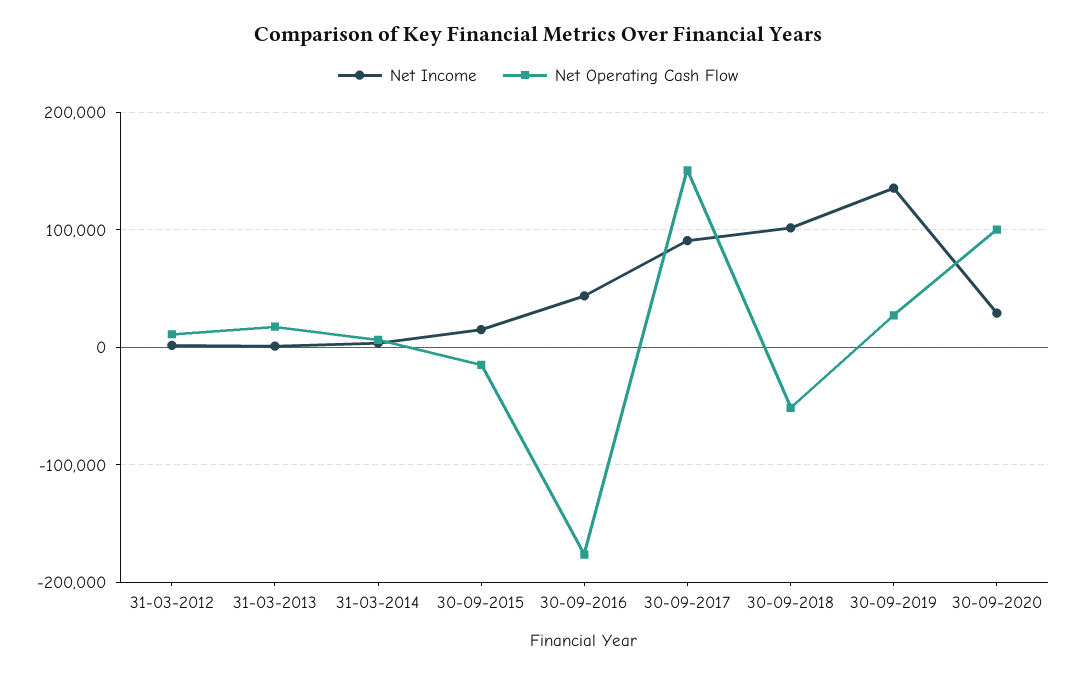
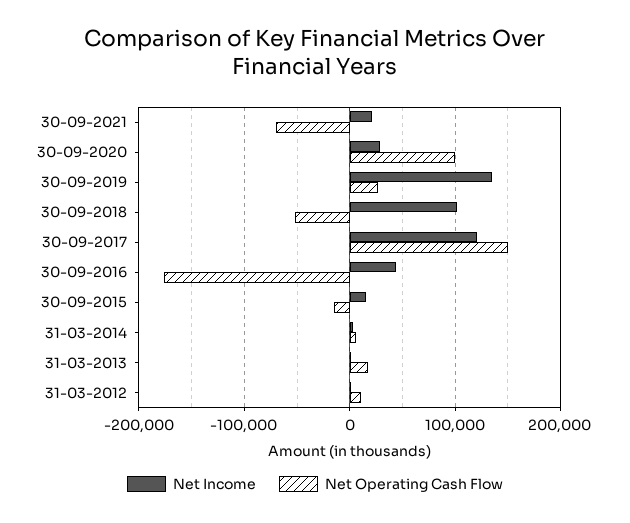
Net Income, 30-09-2017: 90000 -> 120000
Net Income, 30-09-2021: none -> 20000
Net Operating Cash Flow, 30-09-2021: none -> -70000

